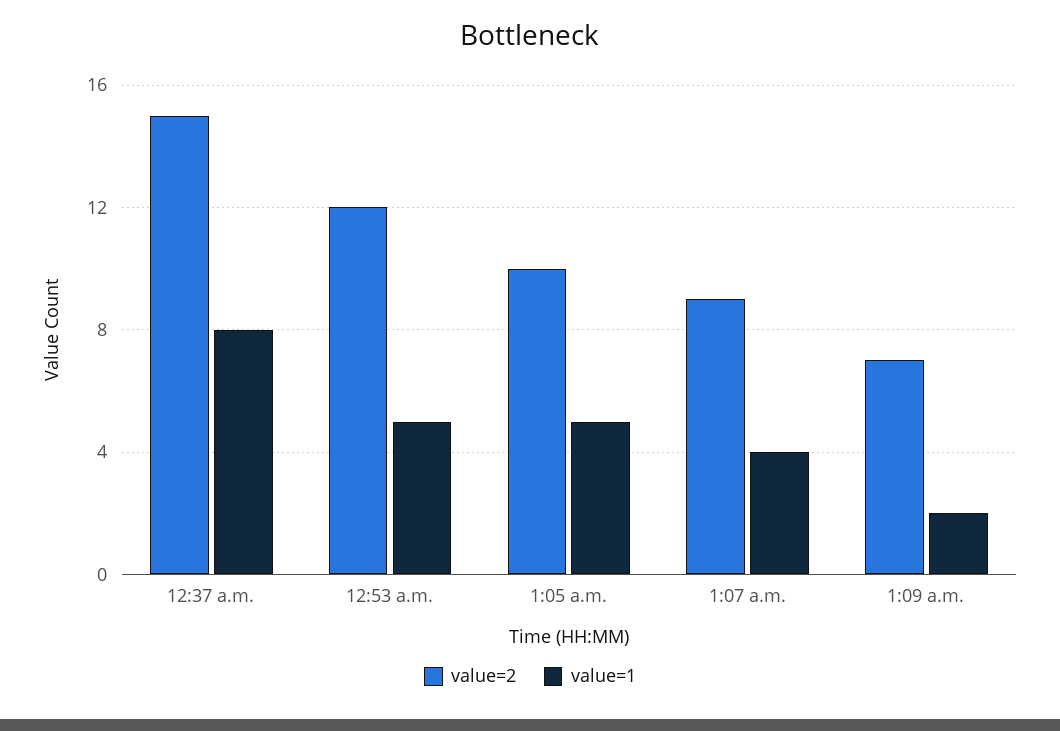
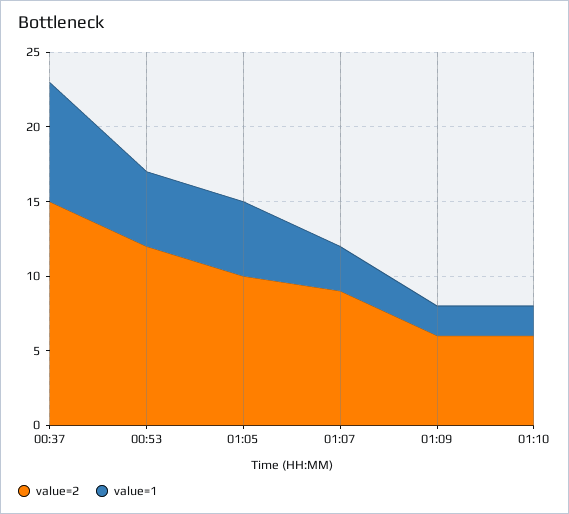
value=1, 1:07 a.m.: 4 -> 3
value=2, 1:09 a.m.: 7 -> 6
value=2, 01:10: none -> 6
value=1, 01:10: none -> 2

